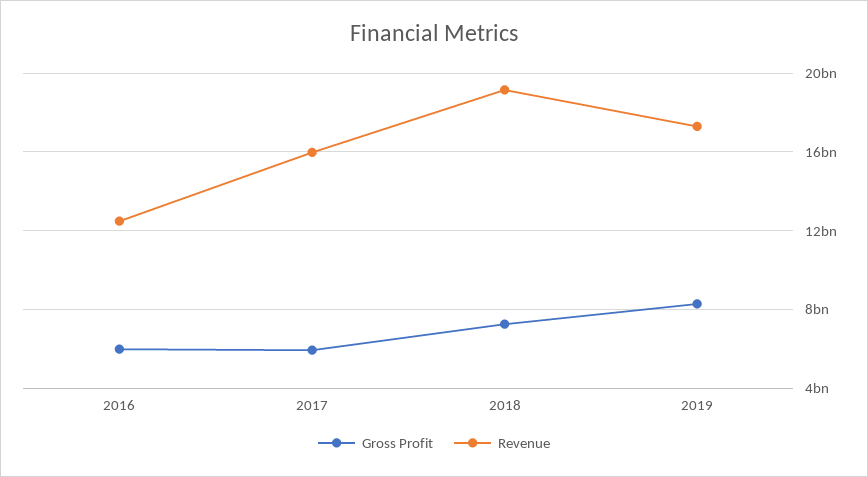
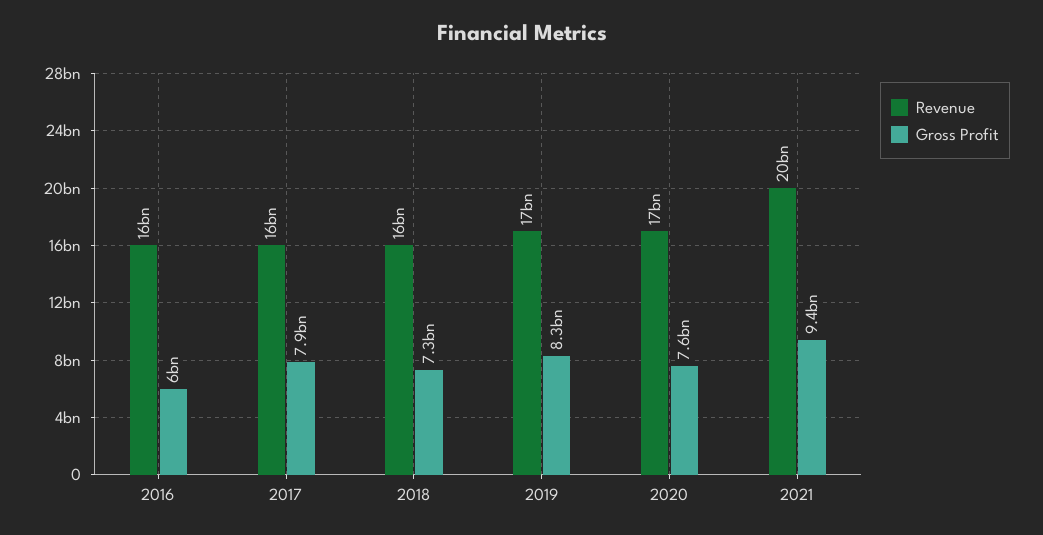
Revenue, 2016: 12500000000 -> 16000000000
Gross Profit, 2017: 6000000000 -> 7900000000
Revenue, 2018: 19000000000 -> 16000000000
Revenue, 2020: none -> 17000000000
Gross Profit, 2020: none -> 7600000000
Revenue, 2021: none -> 20000000000
Gross Profit, 2021: none -> 9400000000

